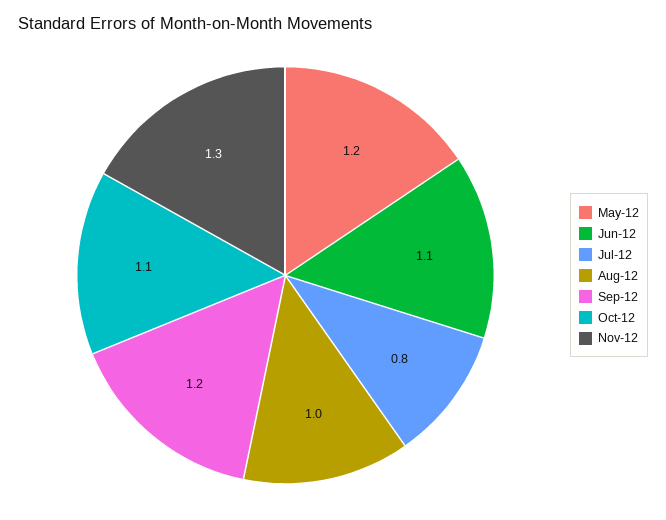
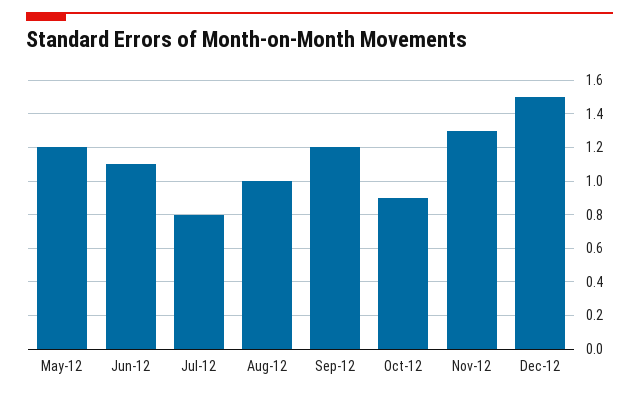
Oct-12: 1.1 -> 0.9
Dec-12: none -> 1.5

